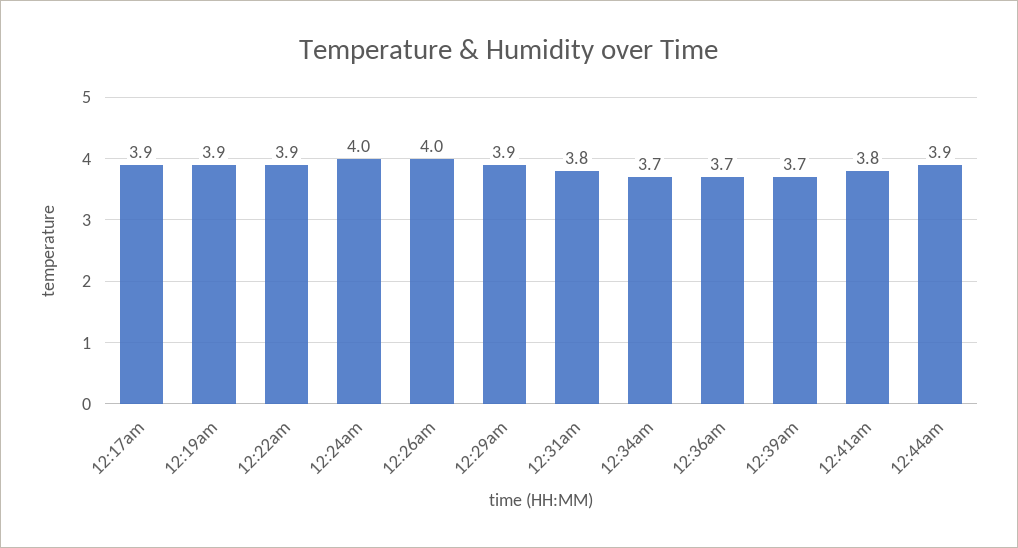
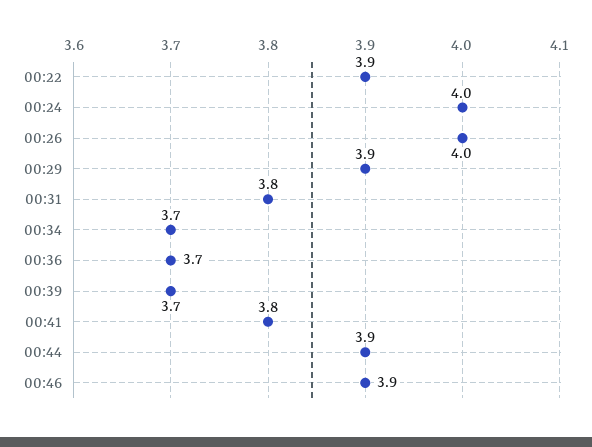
12:17am: 3.9 -> none
12:19am: 3.9 -> none
00:46: none -> 3.9

